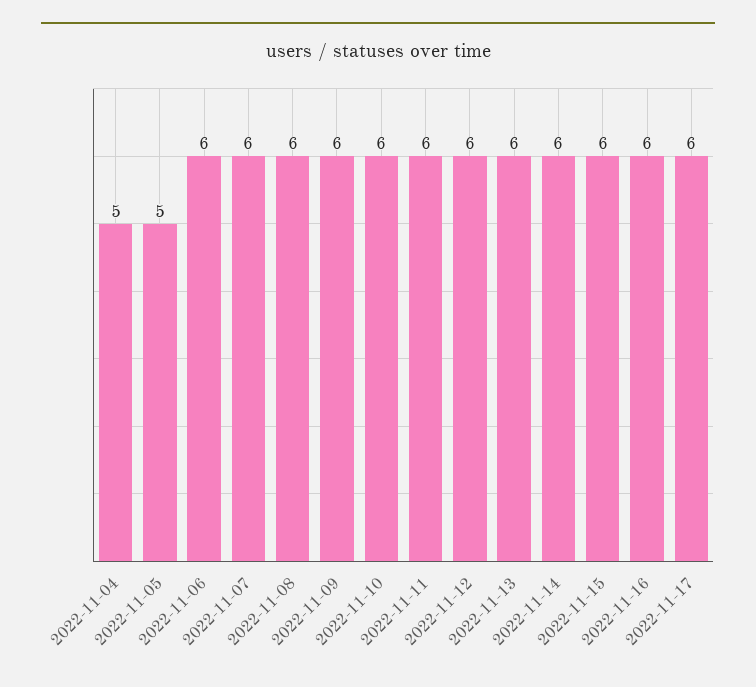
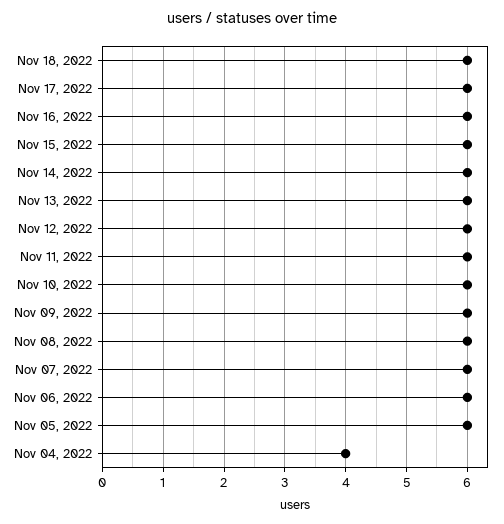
2022-11-04: 5 -> 4
2022-11-05: 5 -> 6
Nov 18, 2022: none -> 6

